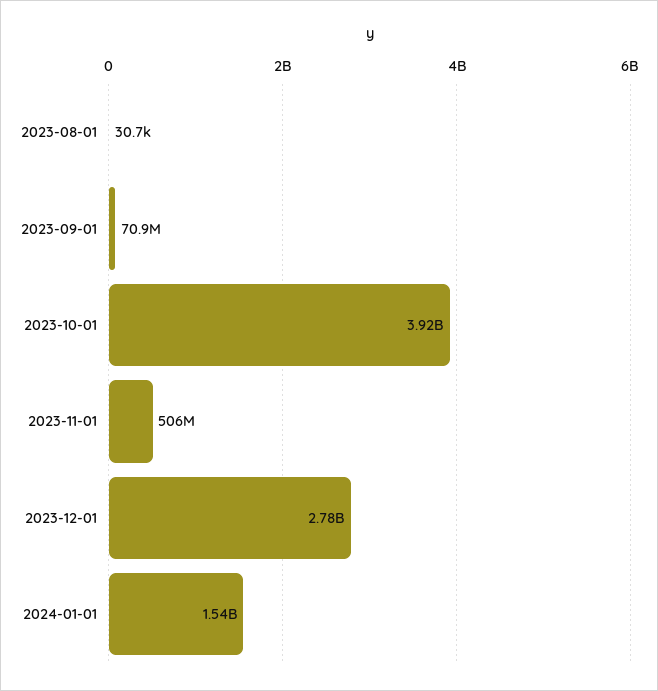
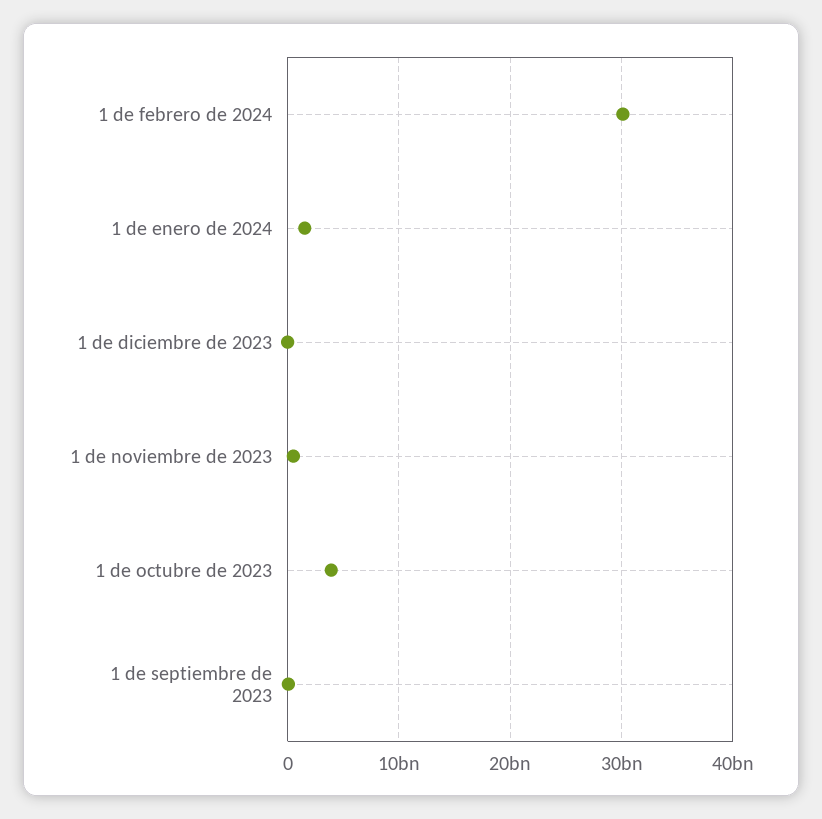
2023-08-01: 30700 -> none
2023-12-01: 2780000000 -> 0
1 de febrero de 2024: none -> 30000000000

